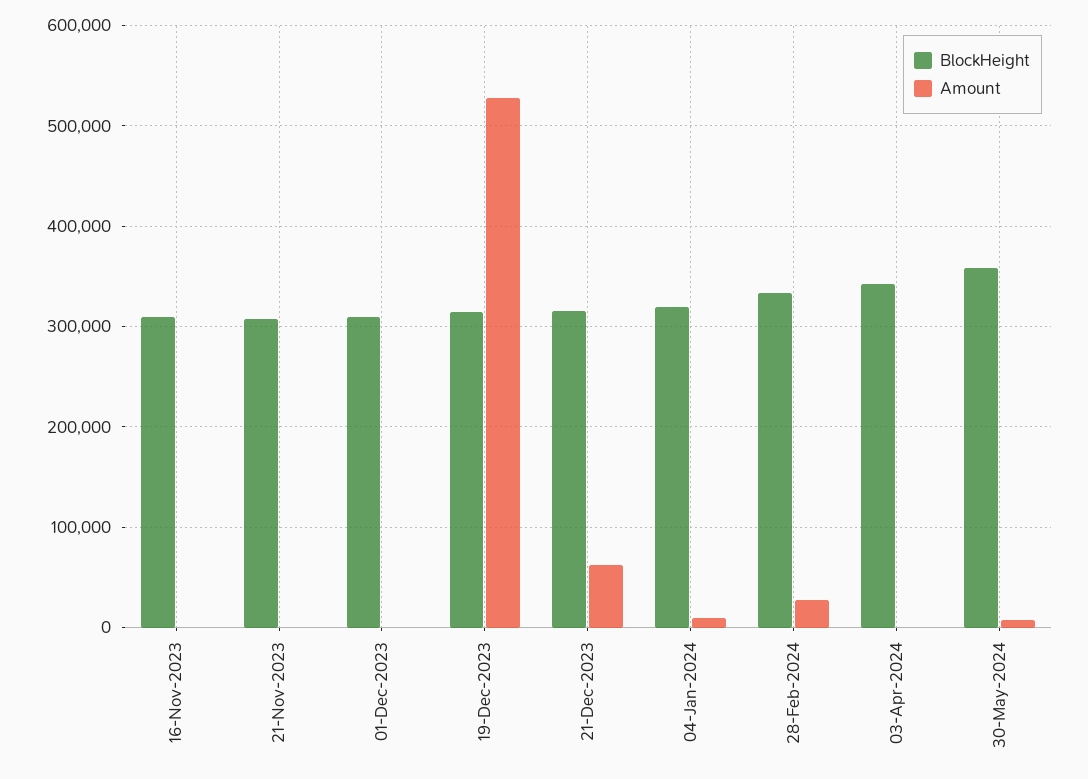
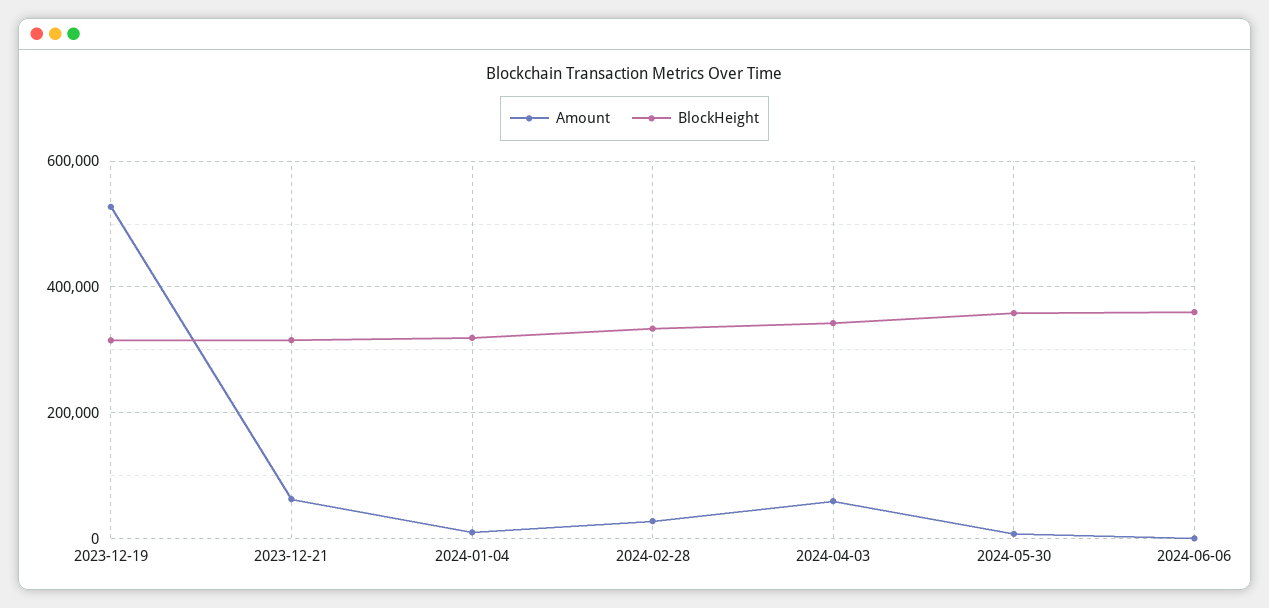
BlockHeight, 16-Nov-2023: 310000 -> none
Amount, 16-Nov-2023: 0 -> none
BlockHeight, 21-Nov-2023: 310000 -> none
Amount, 21-Nov-2023: 0 -> none
BlockHeight, 01-Dec-2023: 310000 -> none
Amount, 01-Dec-2023: 0 -> none
Amount, 03-Apr-2024: 0 -> 60000
Amount, 2024-06-06: none -> 0
BlockHeight, 2024-06-06: none -> 360000

